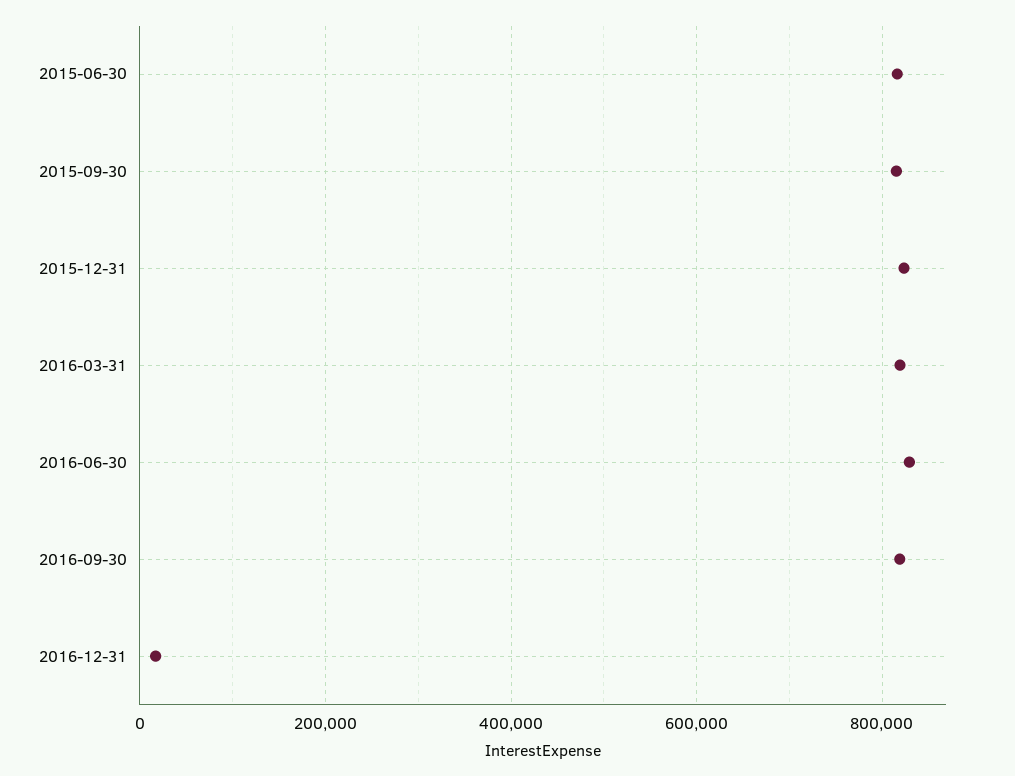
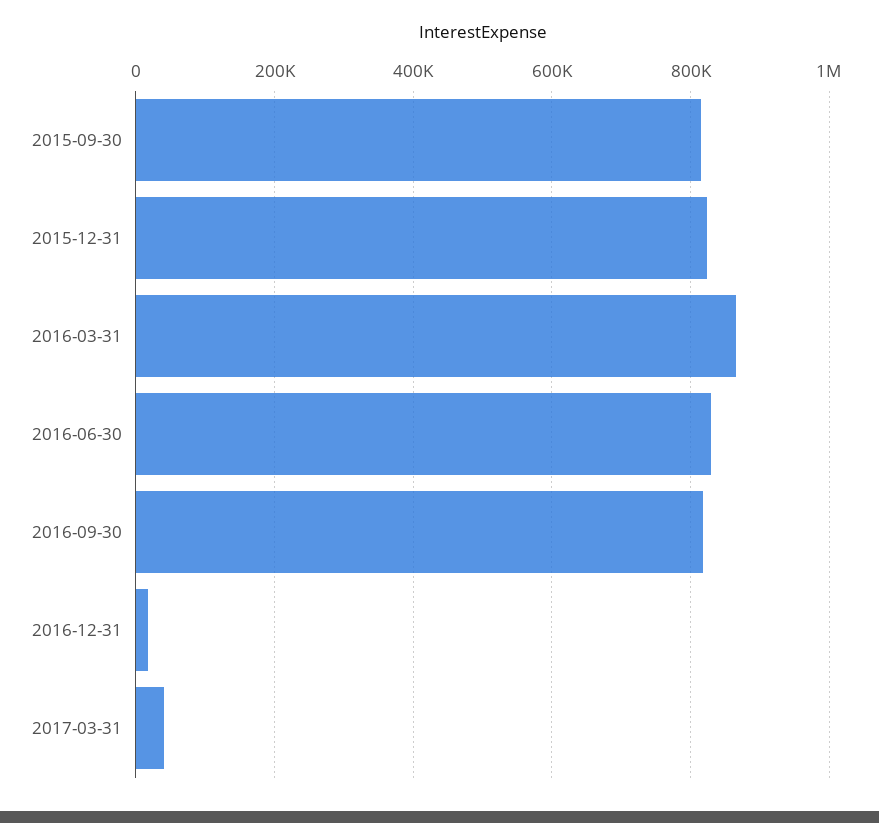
2015-06-30: 820000 -> none
2016-03-31: 820000 -> 860000
2017-03-31: none -> 40000

